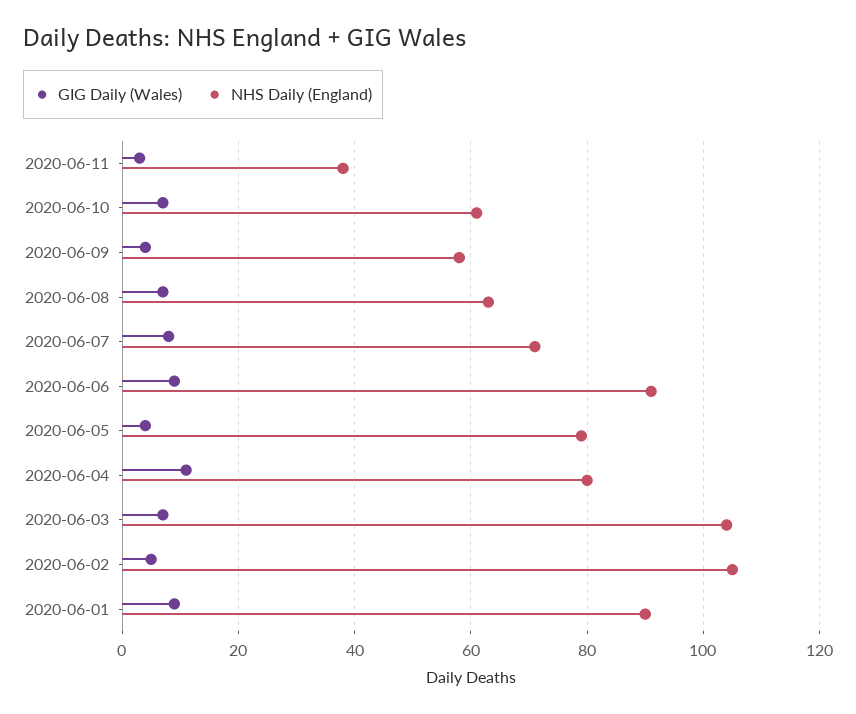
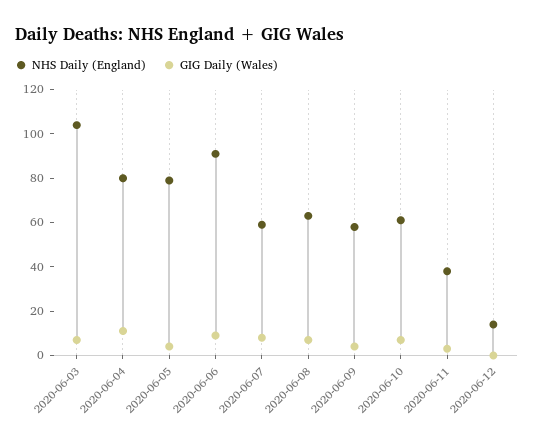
NHS Daily (England), 2020-06-07: 70 -> 60
GIG Daily (Wales), 2020-06-02: 5 -> none
NHS Daily (England), 2020-06-02: 105 -> none
GIG Daily (Wales), 2020-06-01: 10 -> none
NHS Daily (England), 2020-06-01: 90 -> none
NHS Daily (England), 2020-06-12: none -> 15
GIG Daily (Wales), 2020-06-12: none -> 0

